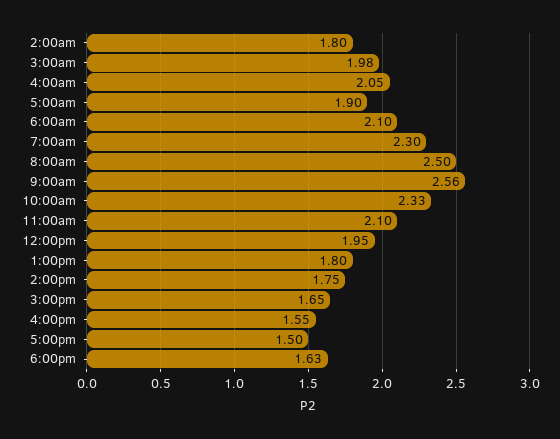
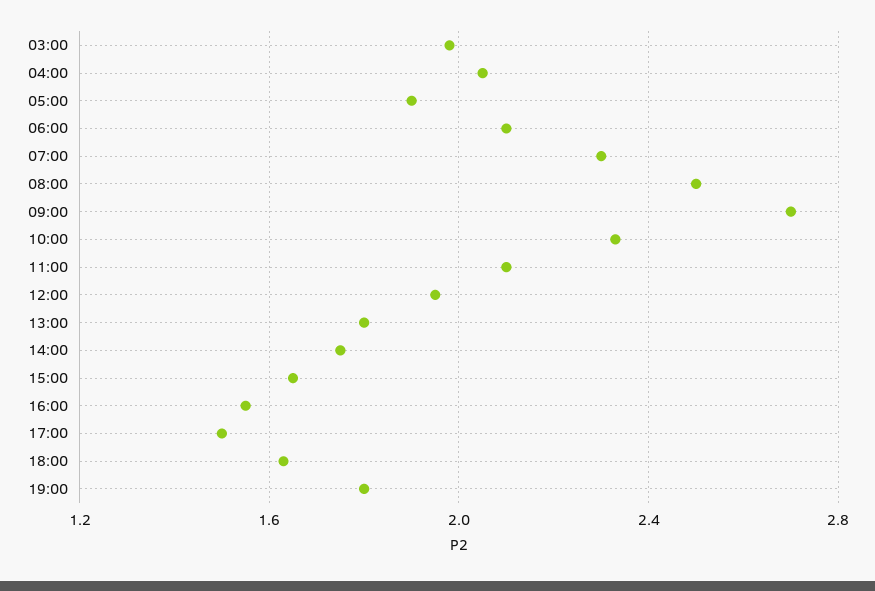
2:00am: 1.8 -> none
9:00am: 2.56 -> 2.7
19:00: none -> 1.8

